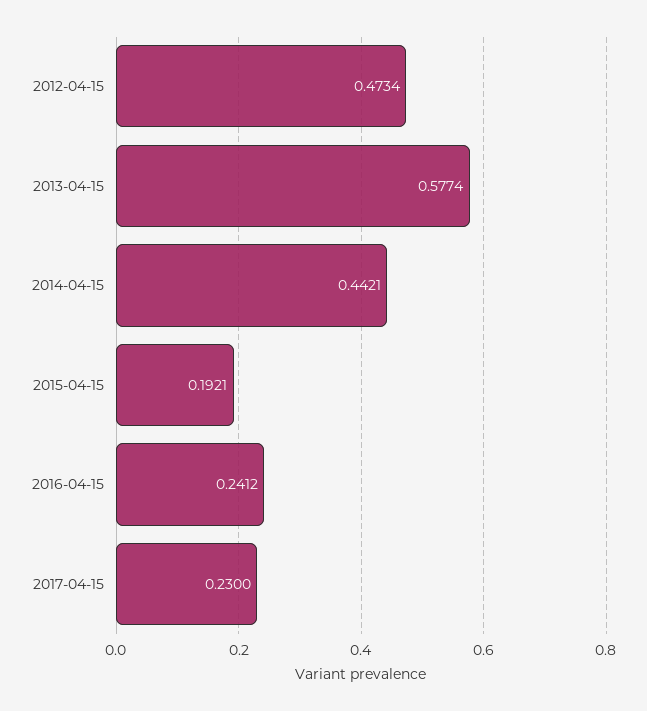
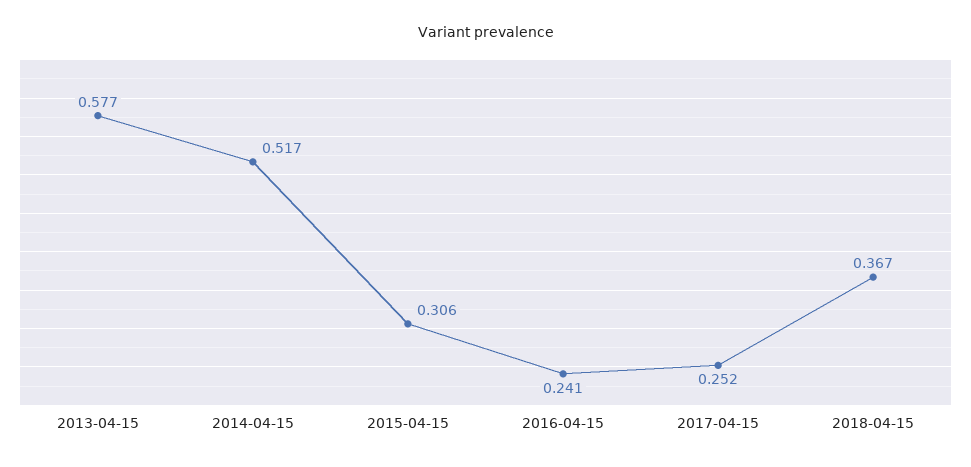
2012-04-15: 0.4734 -> none
2014-04-15: 0.4421 -> 0.517
2015-04-15: 0.1921 -> 0.306
2017-04-15: 0.23 -> 0.252
2018-04-15: none -> 0.367

